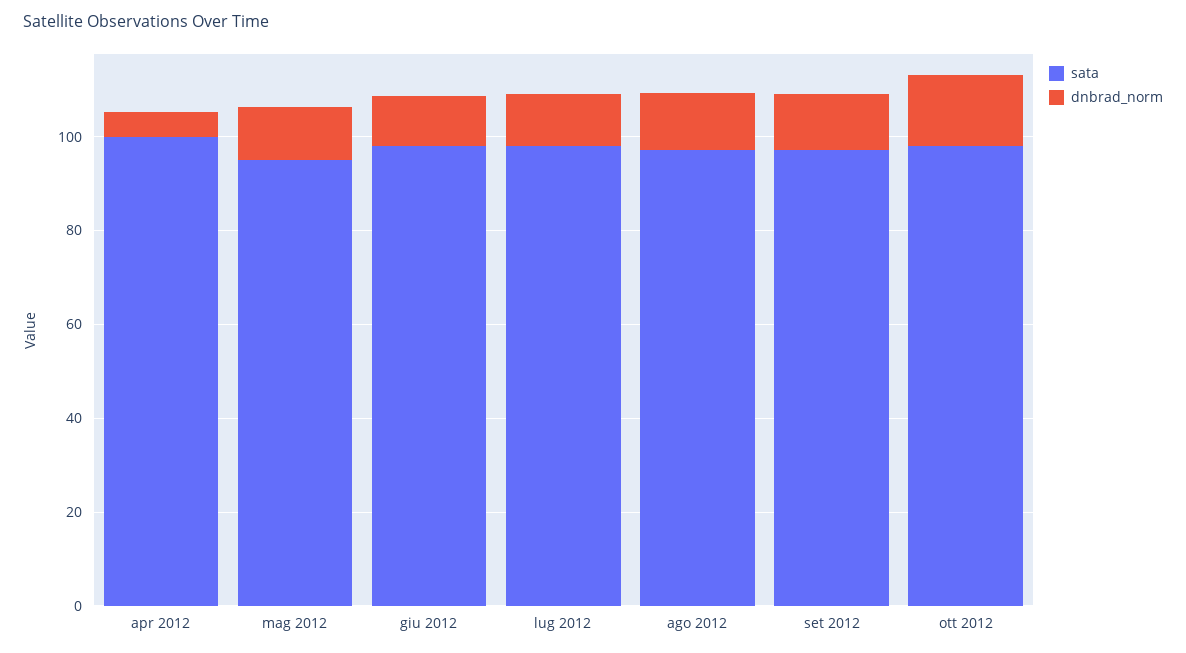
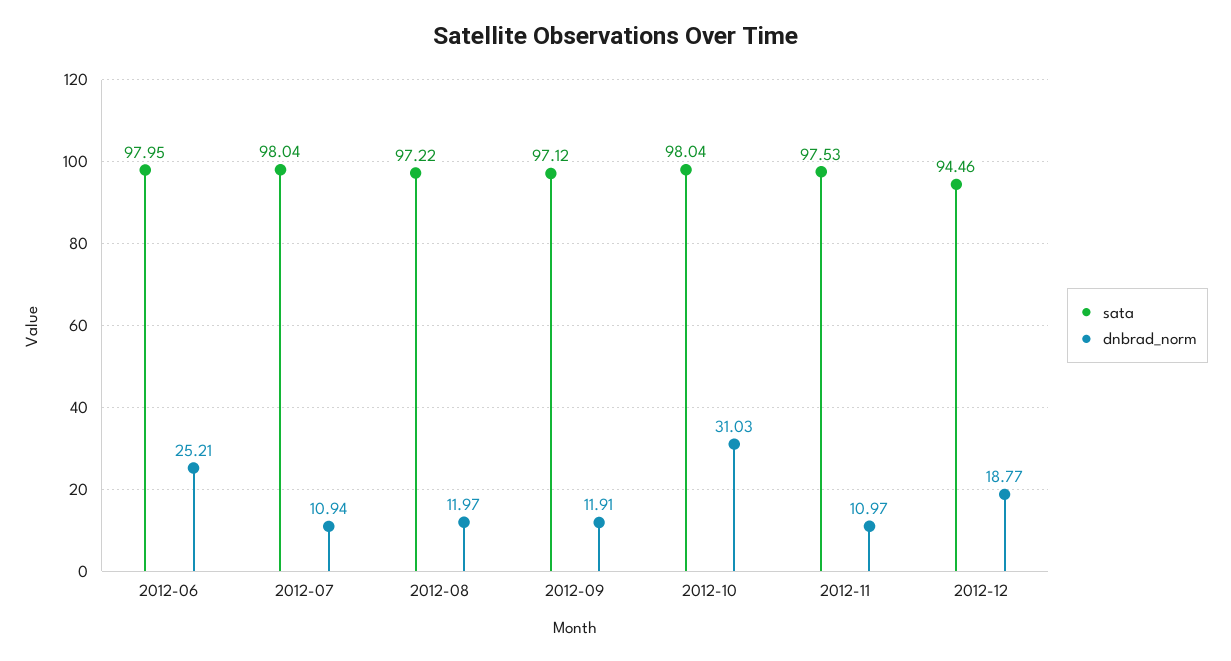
sata, apr 2012: 100 -> none
dnbrad_norm, apr 2012: 5 -> none
sata, mag 2012: 95 -> none
dnbrad_norm, mag 2012: 10 -> none
dnbrad_norm, giu 2012: 10 -> 25.21
dnbrad_norm, ott 2012: 15 -> 31.03
sata, 2012-11: none -> 97.53
dnbrad_norm, 2012-11: none -> 10.97
sata, 2012-12: none -> 94.46
dnbrad_norm, 2012-12: none -> 18.77

